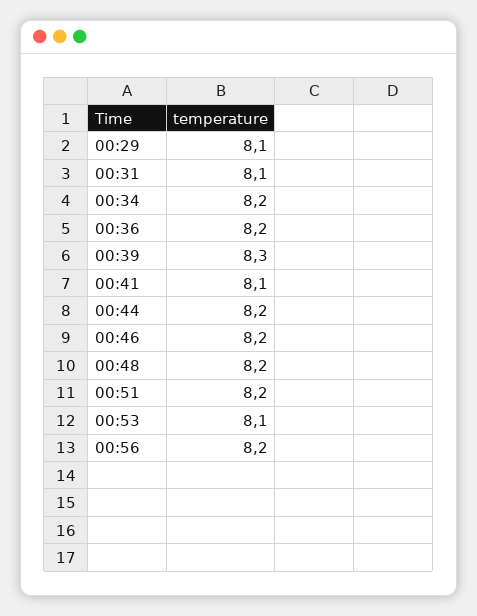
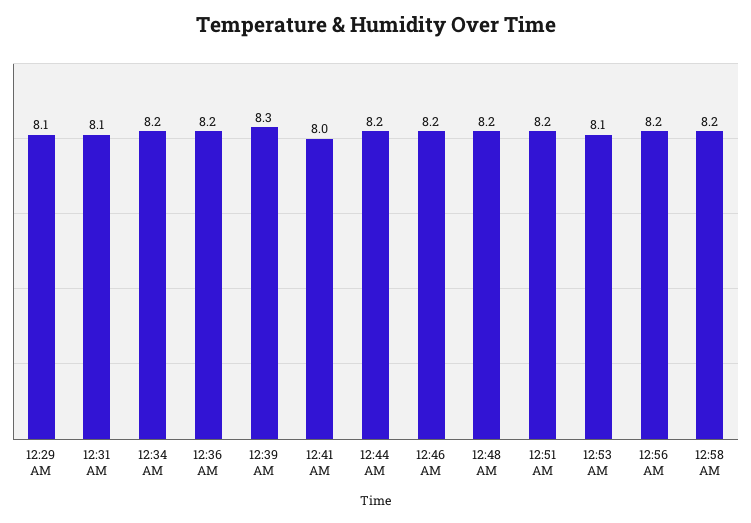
00:41: 8.1 -> 8
12:58 AM: none -> 8.2

